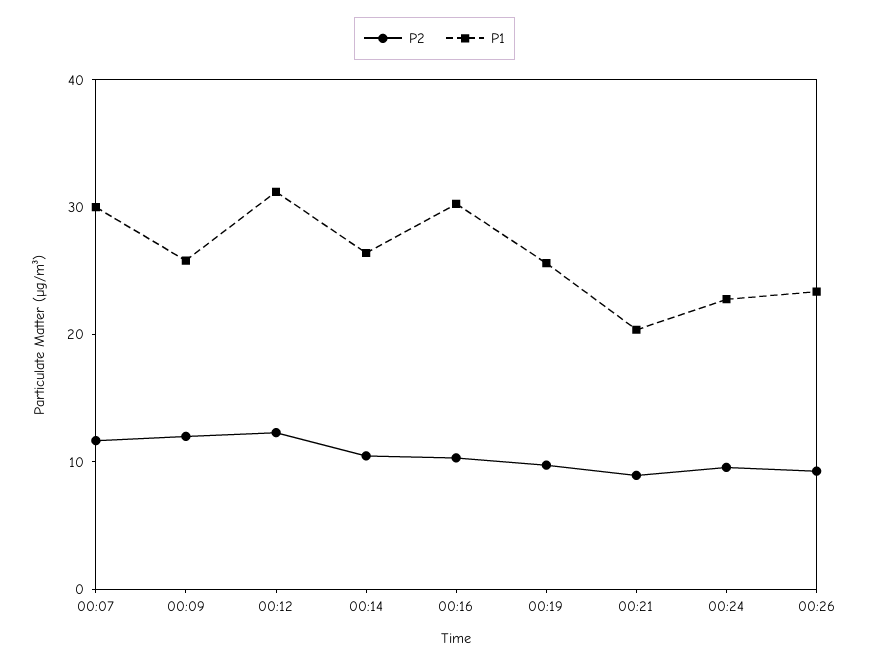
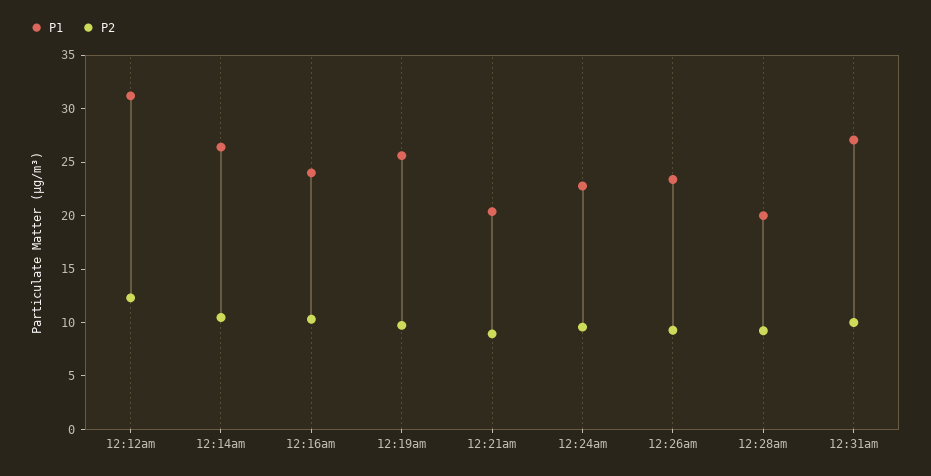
P2, 00:07: 12 -> none
P1, 00:07: 30 -> none
P2, 00:09: 12 -> none
P1, 00:09: 26 -> none
P1, 00:16: 30 -> 24
P1, 12:28am: none -> 20
P2, 12:28am: none -> 9
P1, 12:31am: none -> 27
P2, 12:31am: none -> 10

